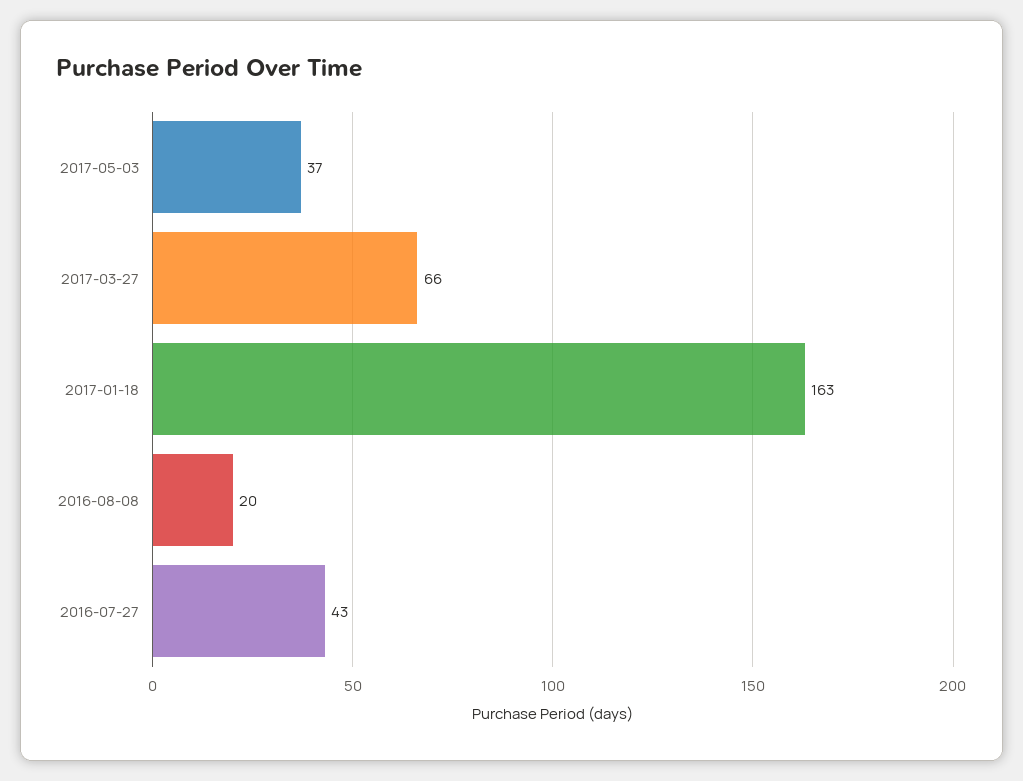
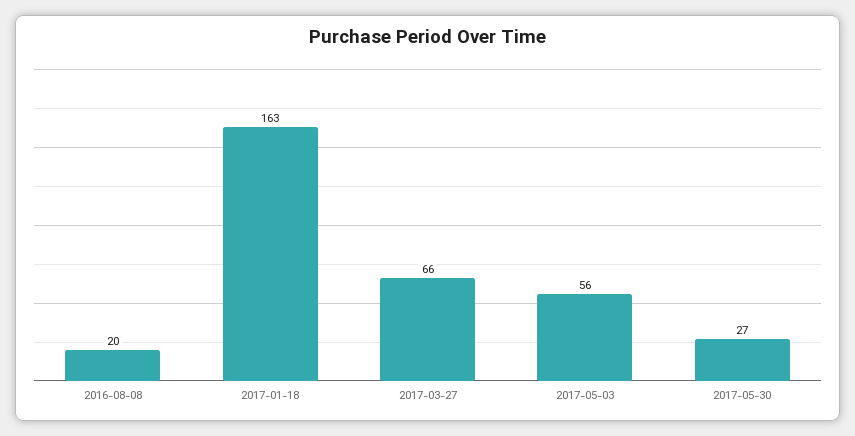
2017-05-03: 37 -> 56
2016-07-27: 43 -> none
2017-05-30: none -> 27

